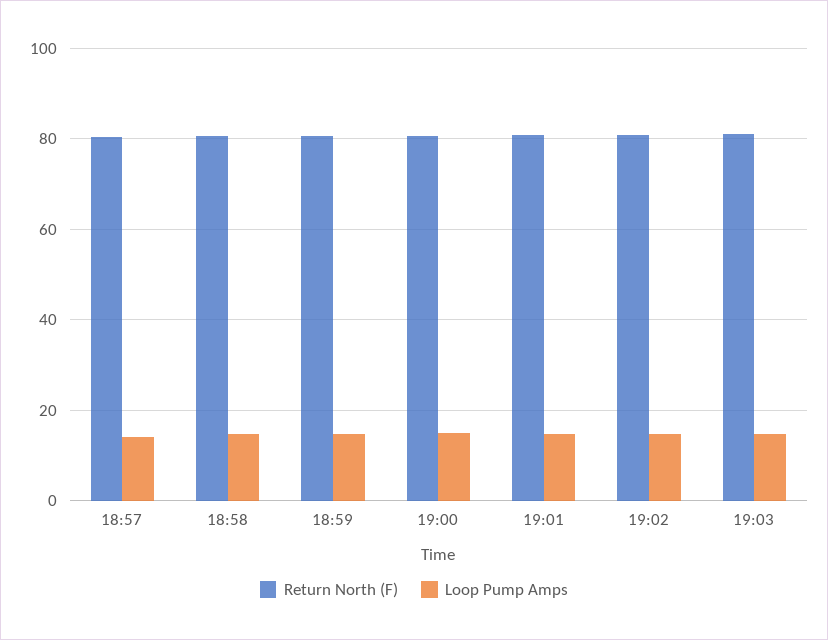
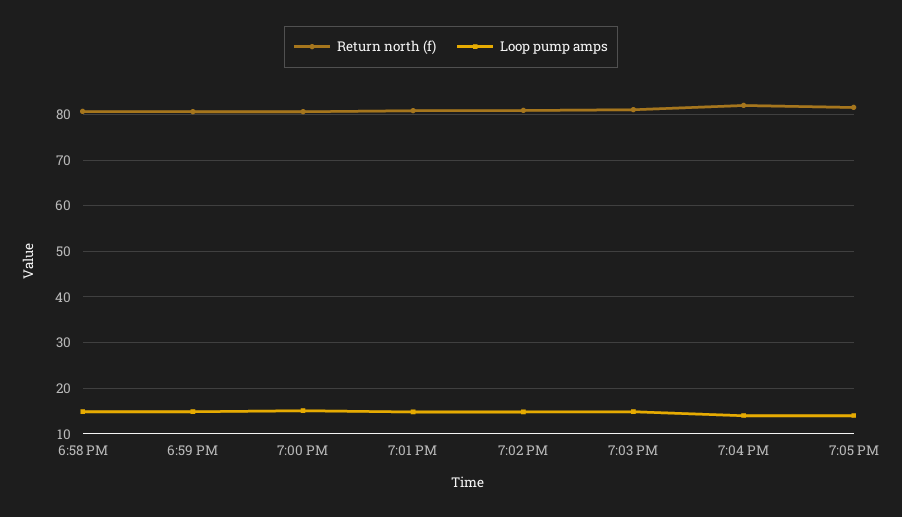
Return North (F), 18:57: 80 -> none
Loop Pump Amps, 18:57: 14 -> none
Return North (F), 7:04 PM: none -> 82
Loop Pump Amps, 7:04 PM: none -> 14
Return North (F), 7:05 PM: none -> 82
Loop Pump Amps, 7:05 PM: none -> 14

